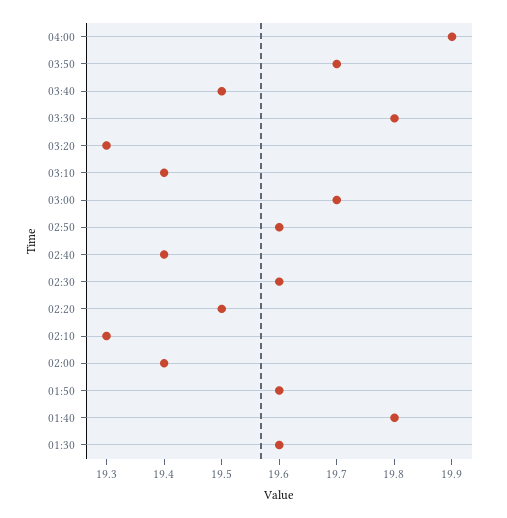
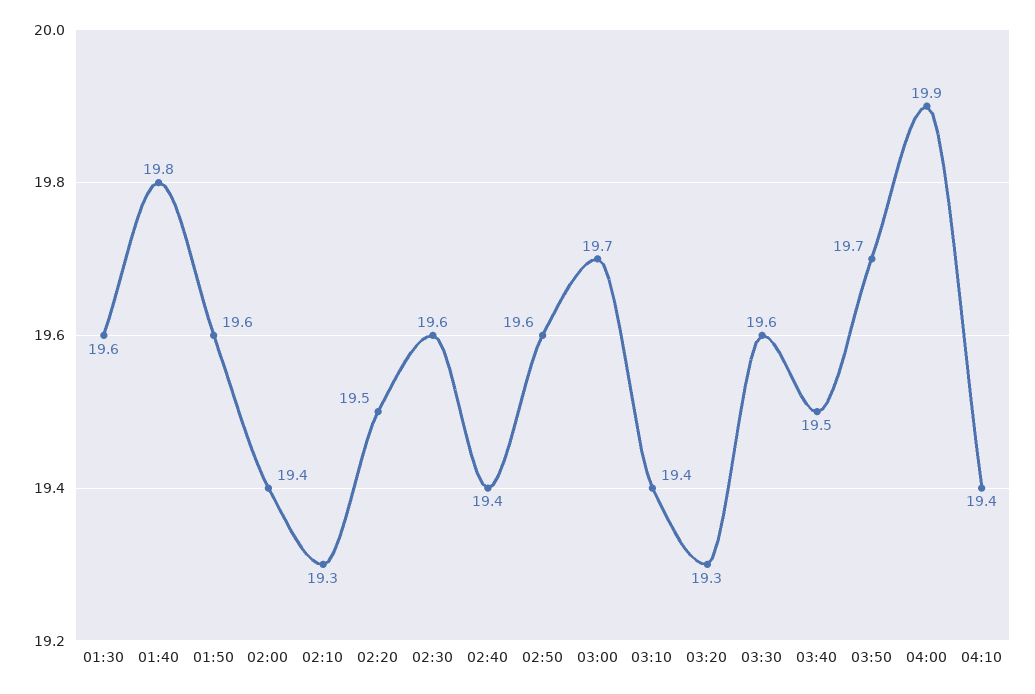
03:30: 19.8 -> 19.6
04:10: none -> 19.4

